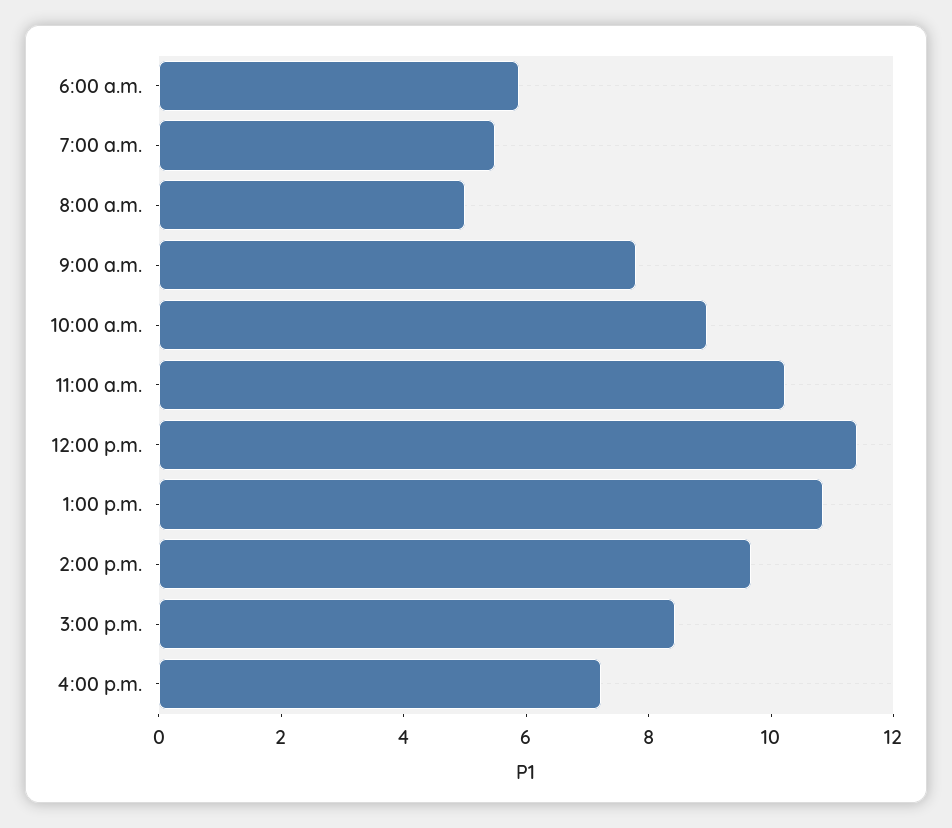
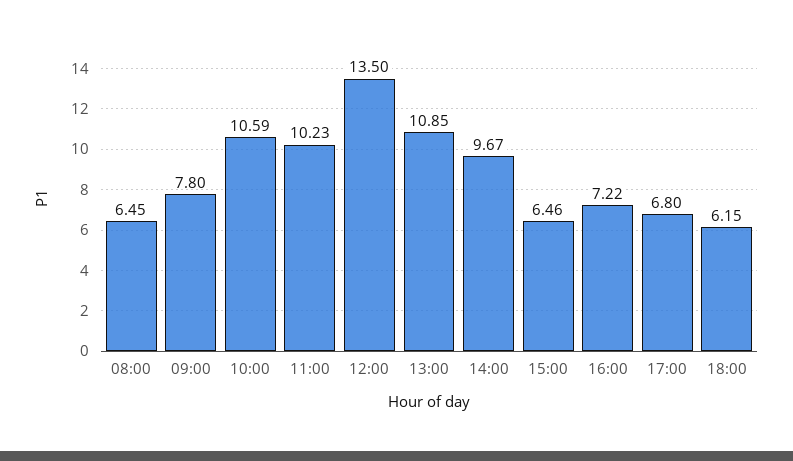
6:00 a.m.: 6 -> none
7:00 a.m.: 5.5 -> none
8:00 a.m.: 5 -> 6.45
10:00 a.m.: 9 -> 10.59
12:00 p.m.: 11.5 -> 13.5
3:00 p.m.: 8.5 -> 6.46
17:00: none -> 6.8
18:00: none -> 6.15

